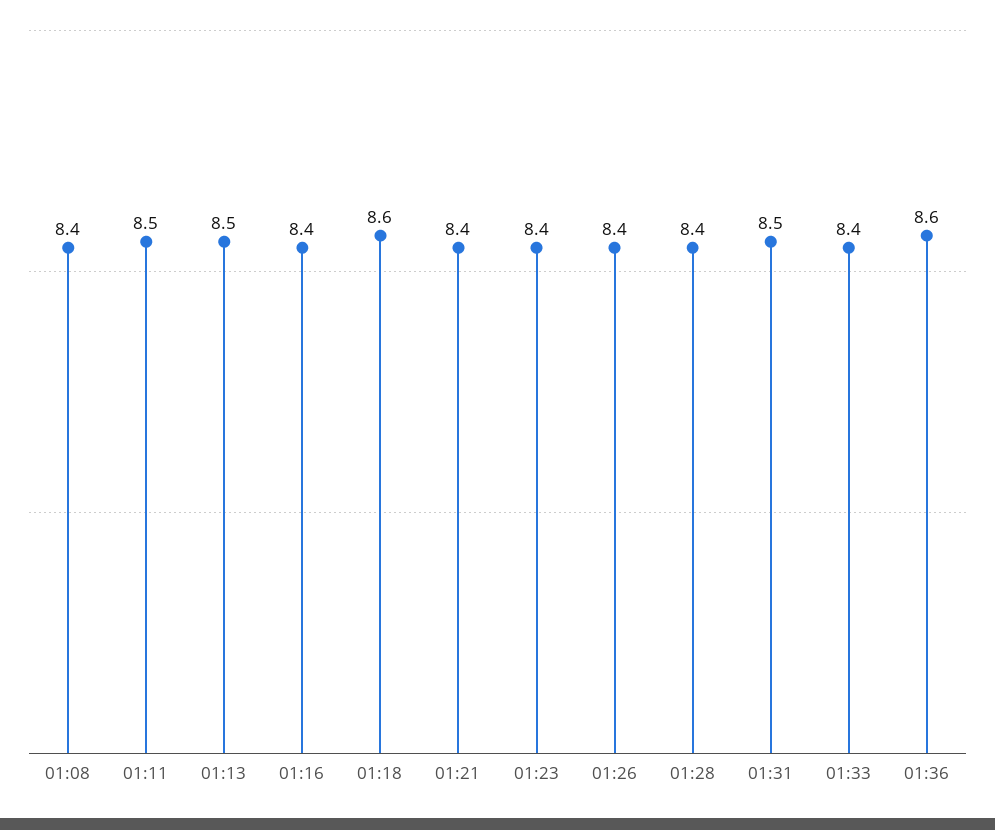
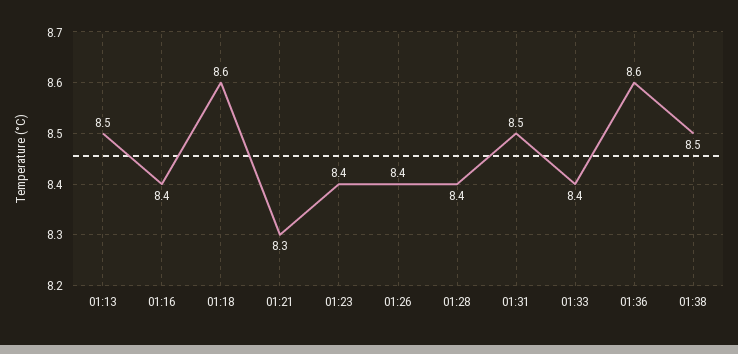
01:08: 8.4 -> none
01:11: 8.5 -> none
01:21: 8.4 -> 8.3
01:38: none -> 8.5

